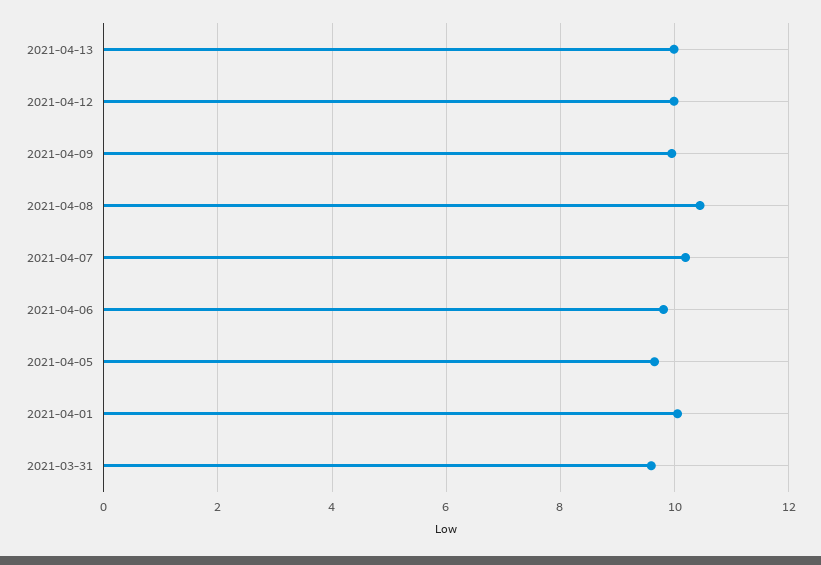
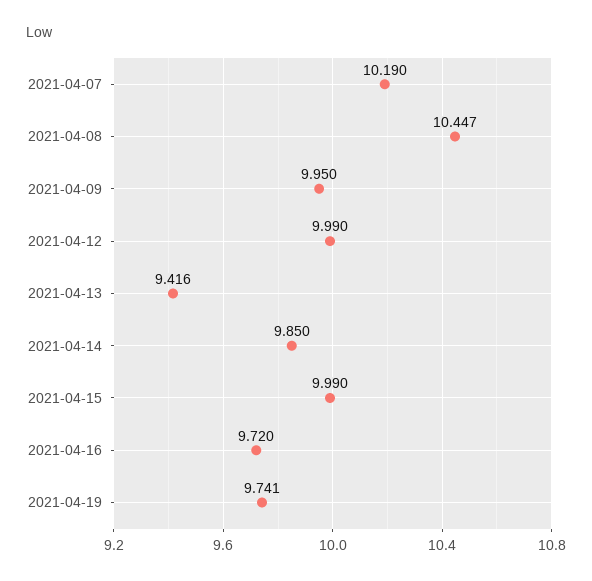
2021-04-13: 10 -> 9.416
2021-04-06: 9.8 -> none
2021-04-05: 9.6 -> none
2021-04-01: 10 -> none
2021-03-31: 9.6 -> none
2021-04-14: none -> 9.85
2021-04-15: none -> 9.99
2021-04-16: none -> 9.72
2021-04-19: none -> 9.741

